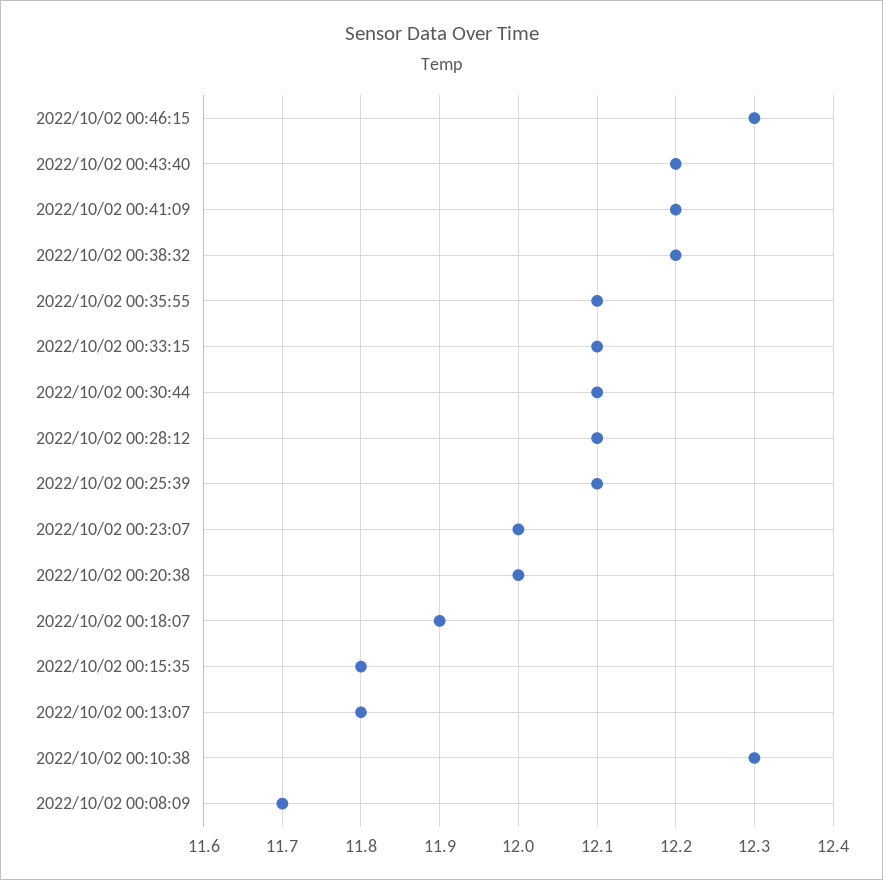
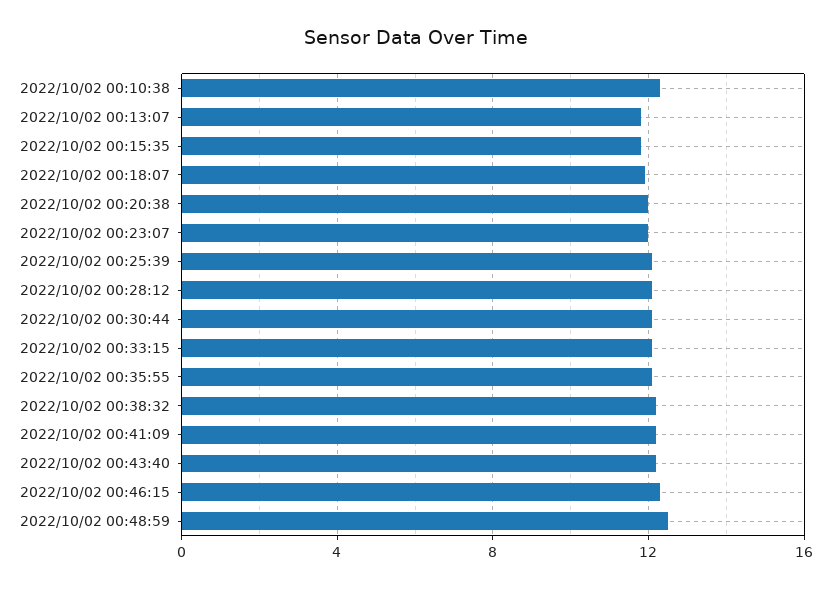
2022/10/02 00:08:09: 11.7 -> none
2022/10/02 00:48:59: none -> 12.5

